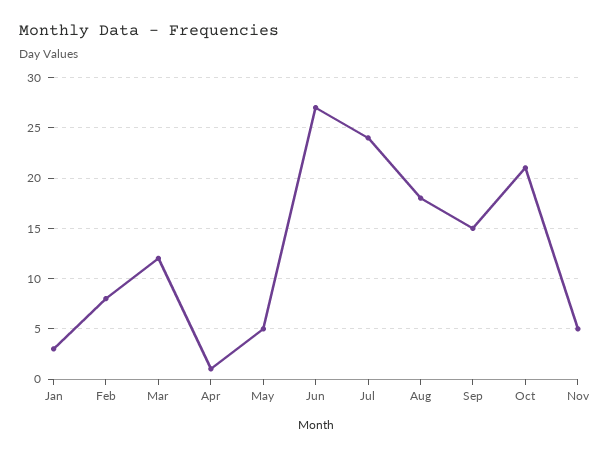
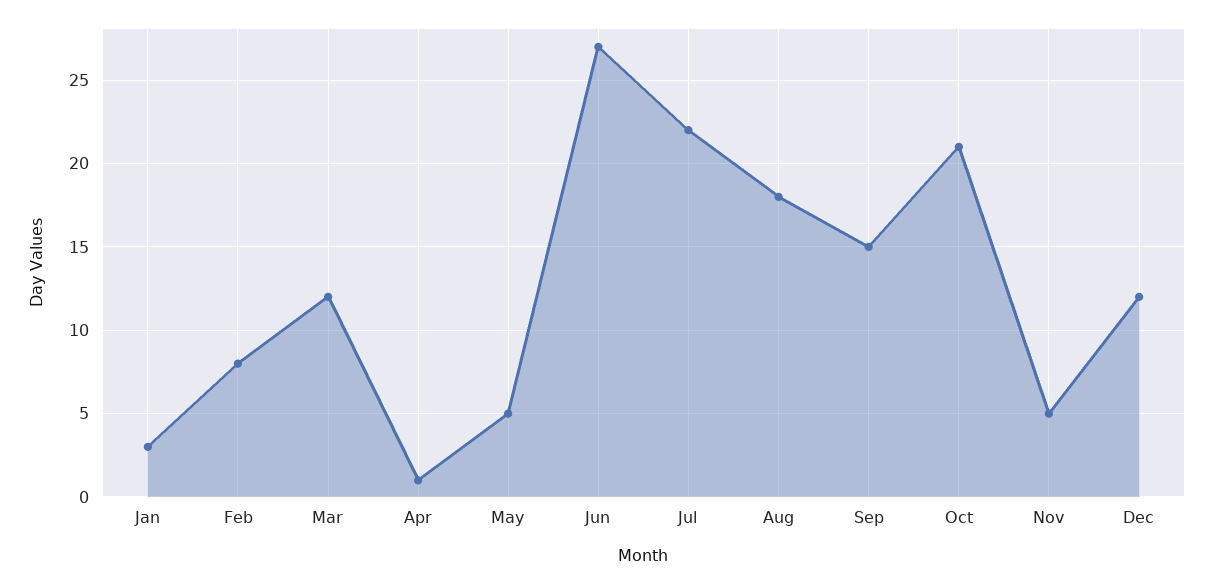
Jul: 24 -> 22
Dec: none -> 12

